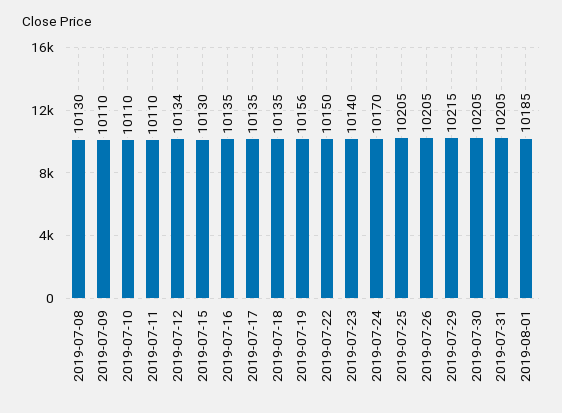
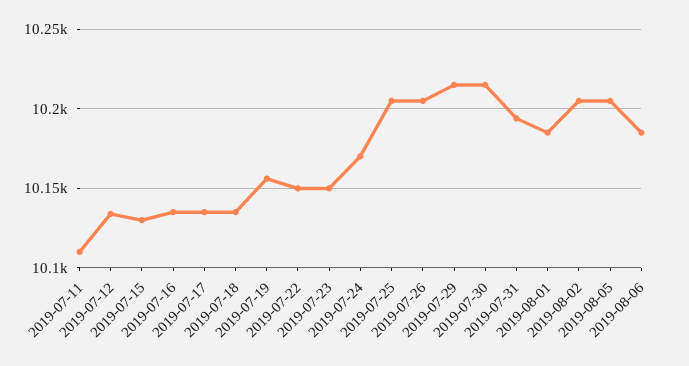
2019-07-08: 10130 -> none
2019-07-09: 10110 -> none
2019-07-10: 10110 -> none
2019-07-23: 10140 -> 10150
2019-07-30: 10205 -> 10215
2019-07-31: 10205 -> 10195
2019-08-02: none -> 10205
2019-08-05: none -> 10205
2019-08-06: none -> 10185

